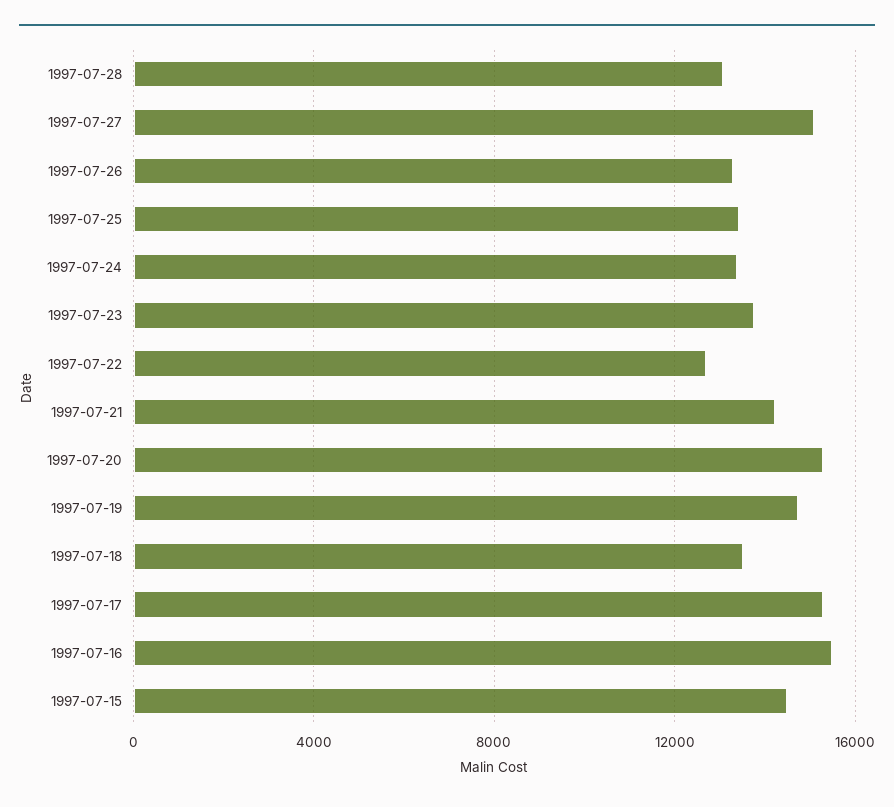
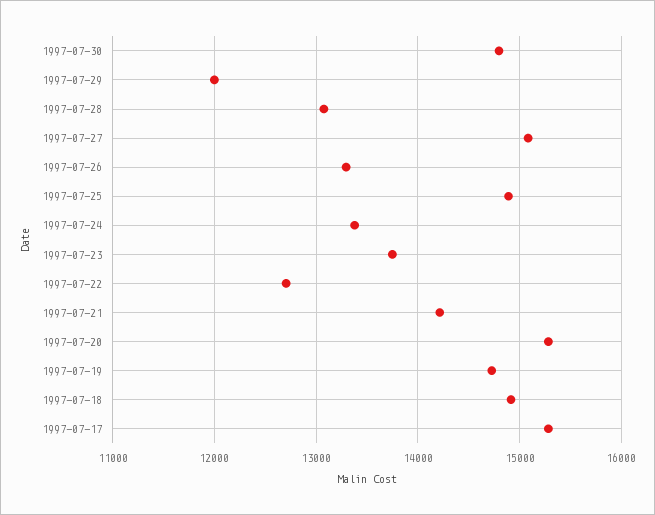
1997-07-25: 13500 -> 14900
1997-07-18: 13500 -> 14900
1997-07-16: 15500 -> none
1997-07-15: 14500 -> none
1997-07-30: none -> 14800
1997-07-29: none -> 12000

